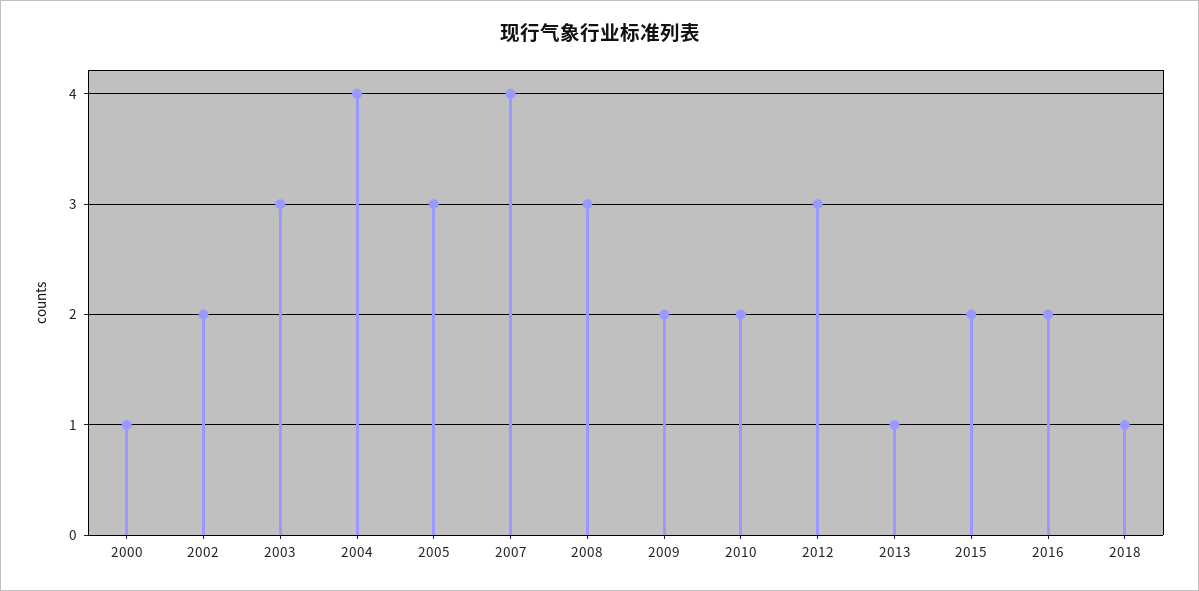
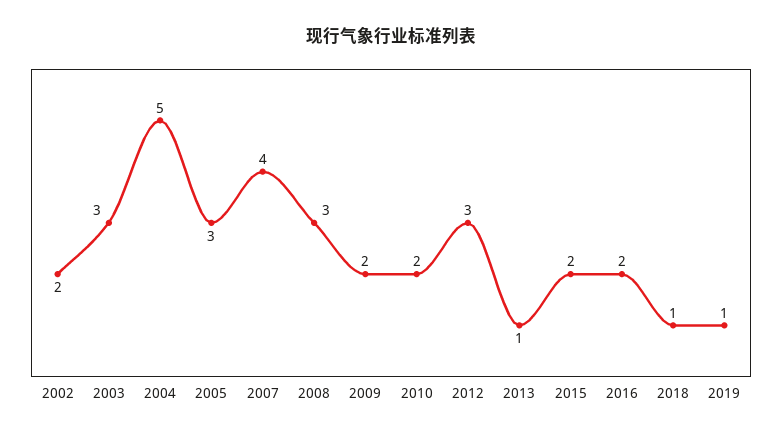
2000: 1 -> none
2004: 4 -> 5
2019: none -> 1

